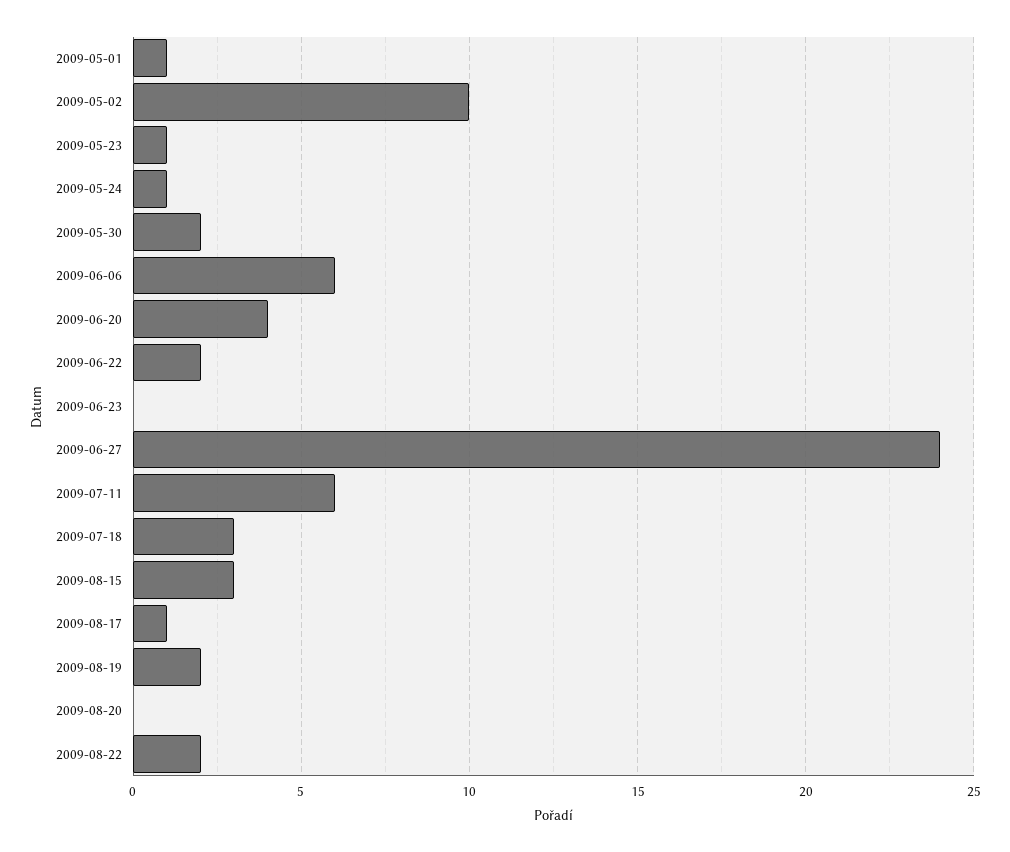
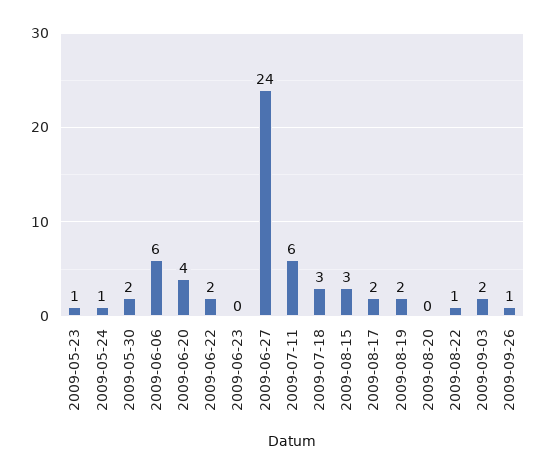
2009-05-01: 1 -> none
2009-05-02: 10 -> none
2009-08-17: 1 -> 2
2009-08-22: 2 -> 1
2009-09-03: none -> 2
2009-09-26: none -> 1

